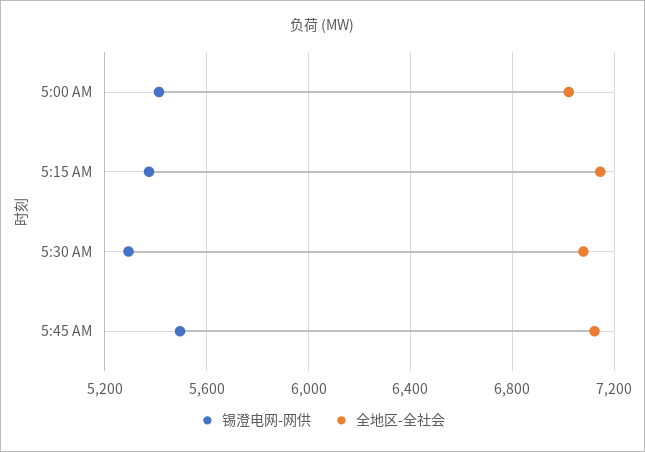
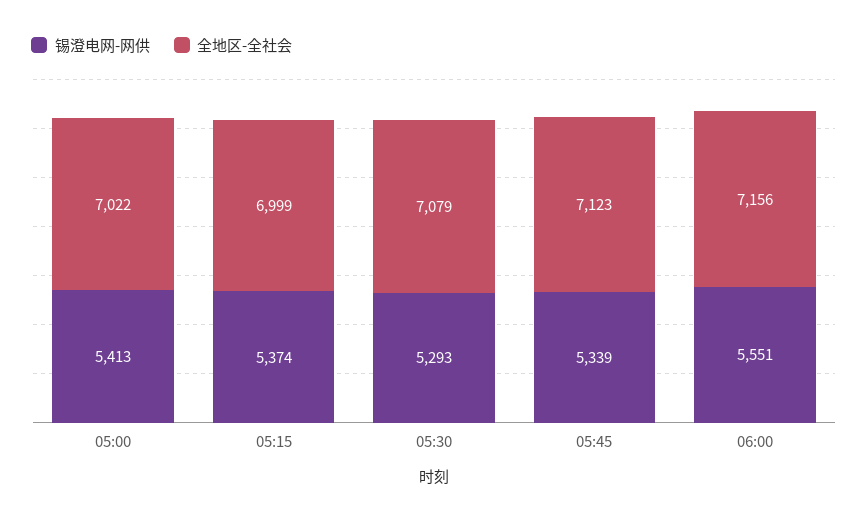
全地区-全社会, 5:15 AM: 7150 -> 6999
锡澄电网-网供, 5:45 AM: 5500 -> 5339
锡澄电网-网供, 06:00: none -> 5551
全地区-全社会, 06:00: none -> 7156

